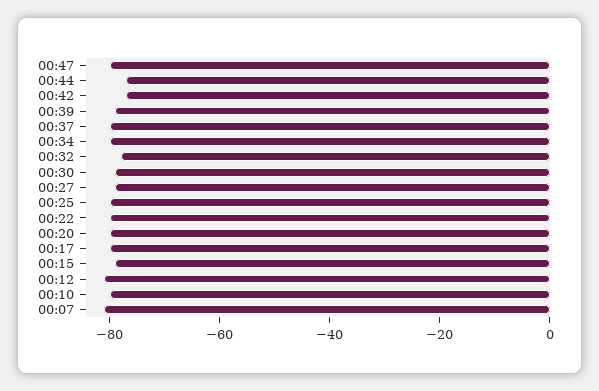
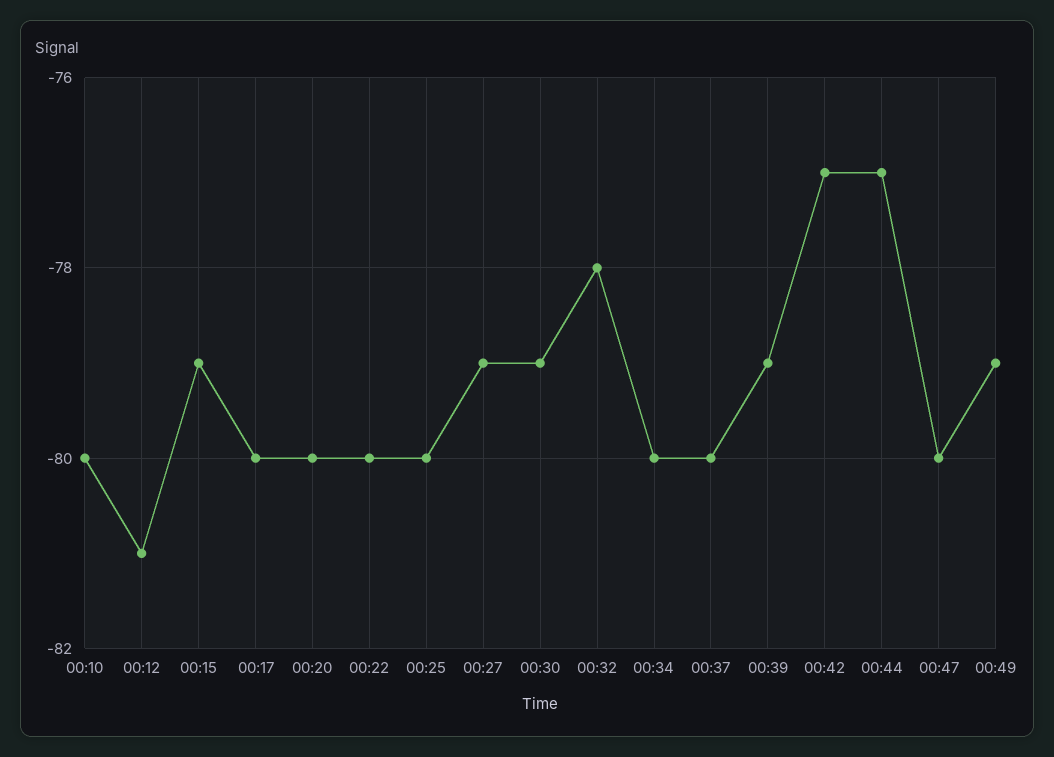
00:07: -80 -> none
00:49: none -> -79

